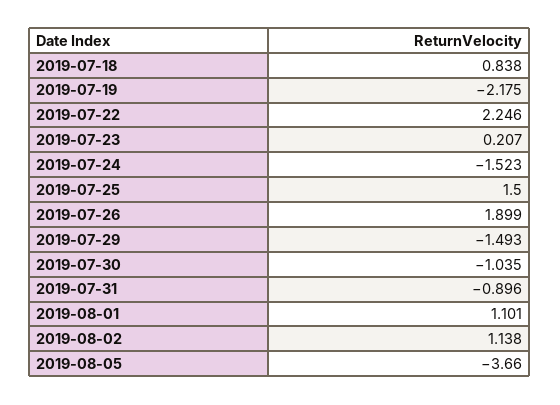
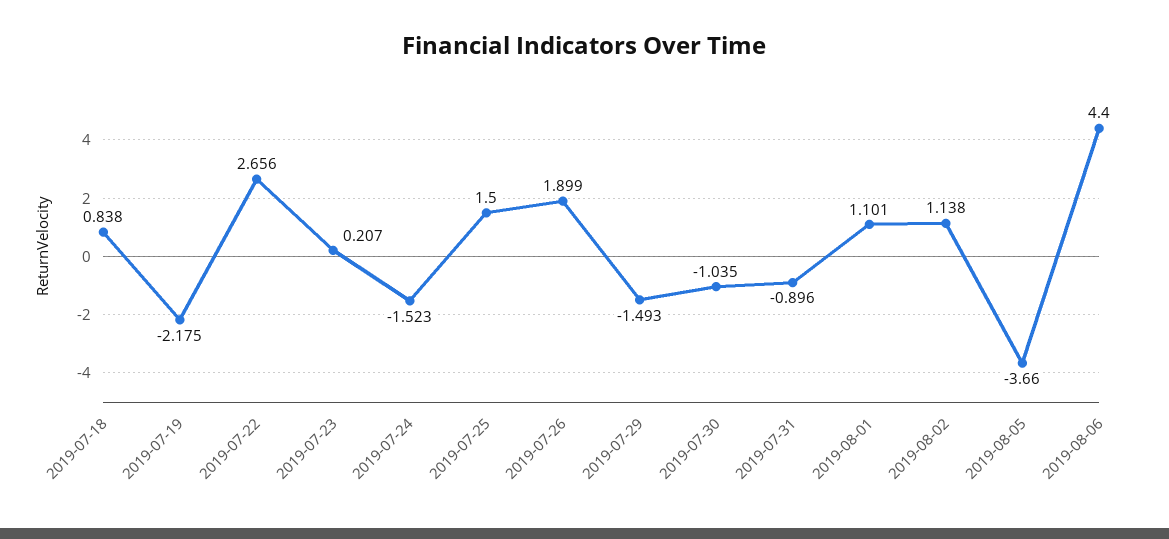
2019-07-22: 2.246 -> 2.656
2019-08-06: none -> 4.4

